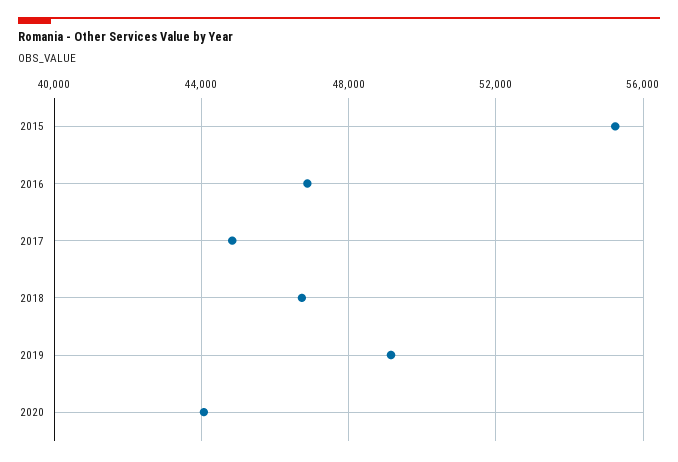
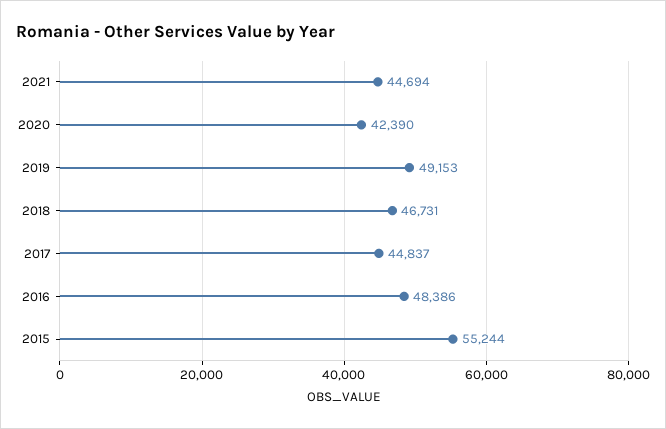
2016: 47000 -> 48386
2020: 44000 -> 42390
2021: none -> 44694

